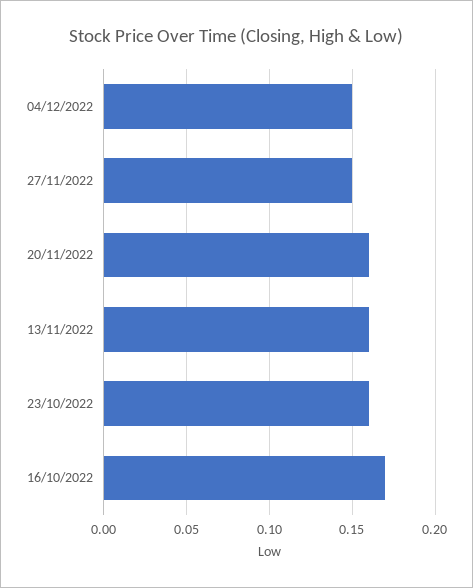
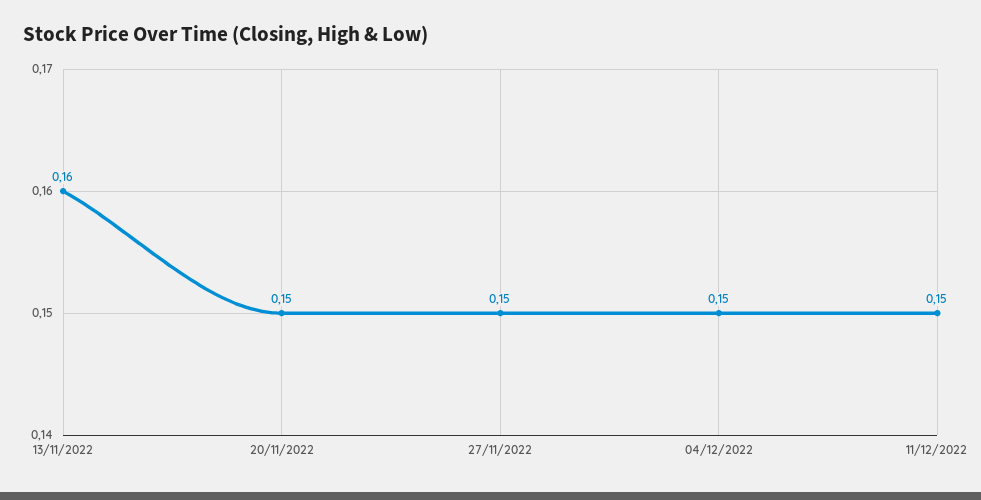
20/11/2022: 0.16 -> 0.15
23/10/2022: 0.16 -> none
16/10/2022: 0.17 -> none
11/12/2022: none -> 0.15

